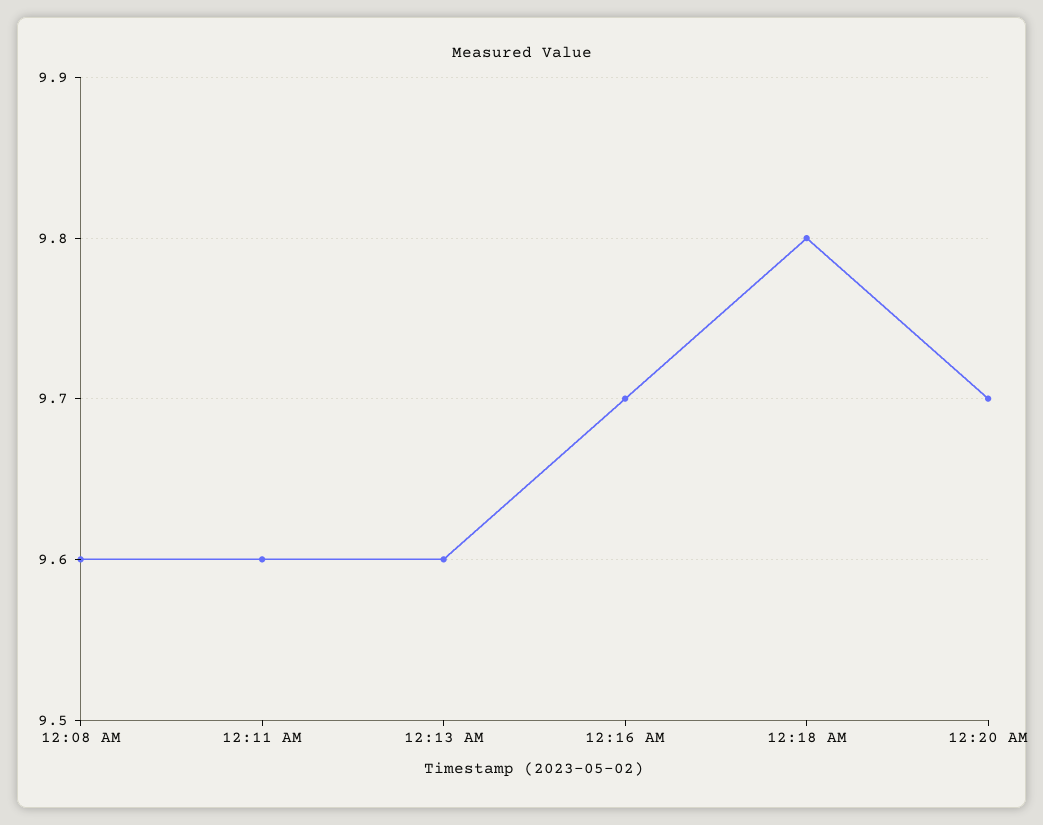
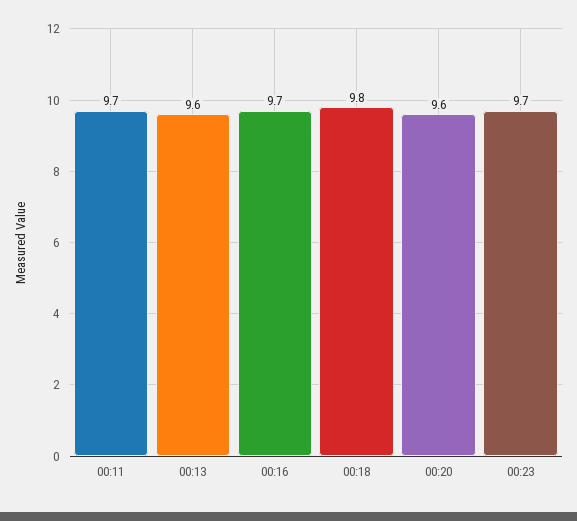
12:08 AM: 9.6 -> none
12:11 AM: 9.6 -> 9.7
12:20 AM: 9.7 -> 9.6
00:23: none -> 9.7

